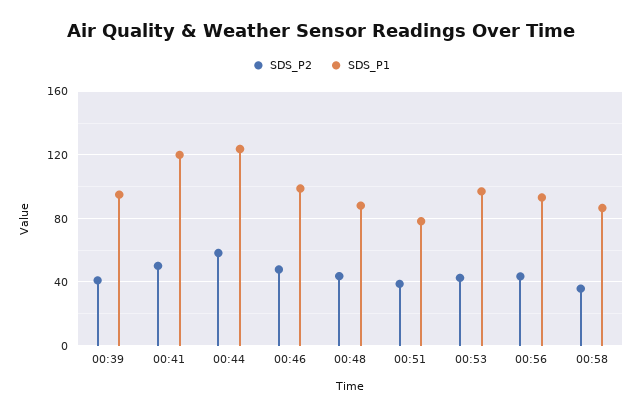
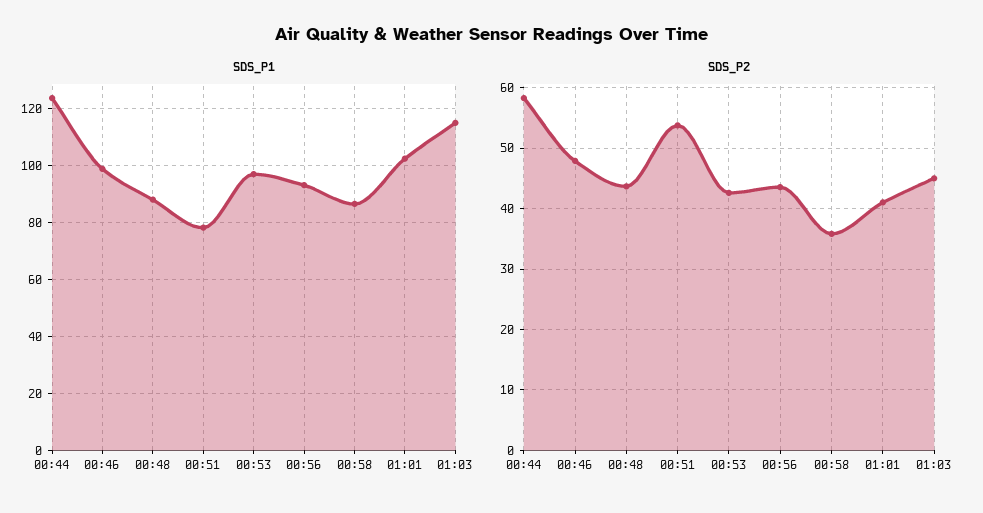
SDS_P2, 00:39: 40 -> none
SDS_P1, 00:39: 95 -> none
SDS_P2, 00:41: 50 -> none
SDS_P1, 00:41: 120 -> none
SDS_P2, 00:51: 40 -> 54
SDS_P1, 01:01: none -> 102.5
SDS_P1, 01:03: none -> 115
SDS_P2, 01:01: none -> 41
SDS_P2, 01:03: none -> 45

